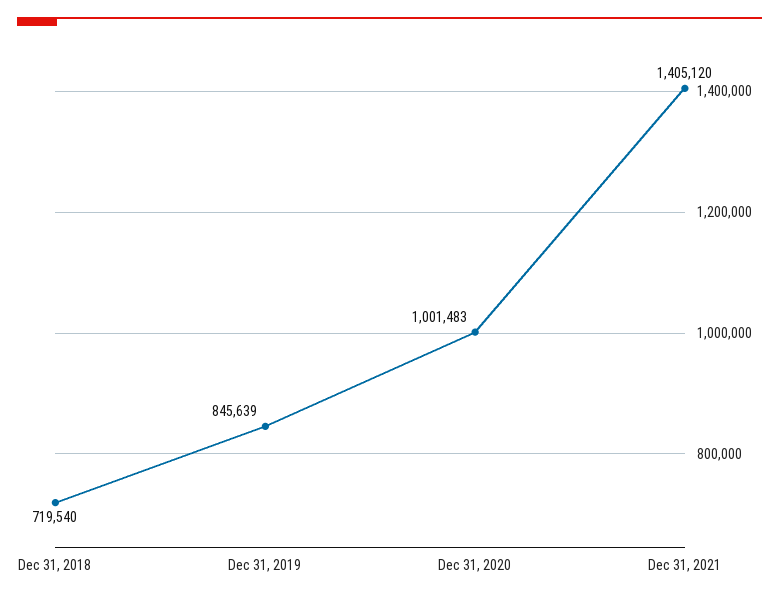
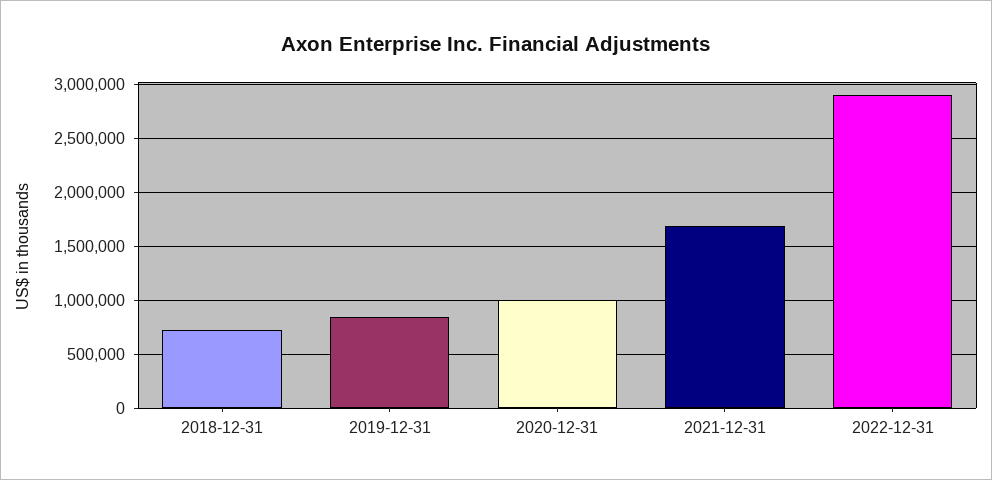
Dec 31, 2021: 1405120 -> 1700000
2022-12-31: none -> 2900000

